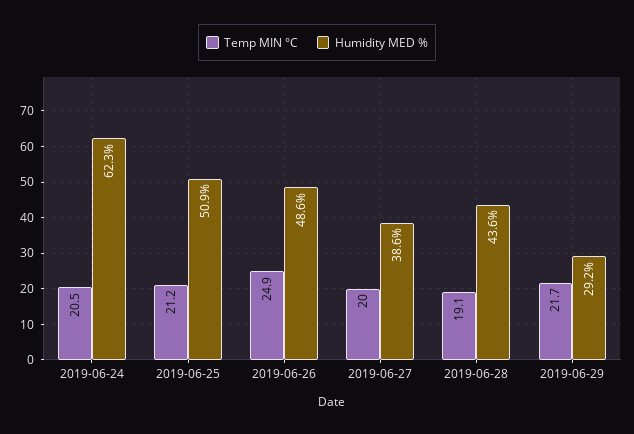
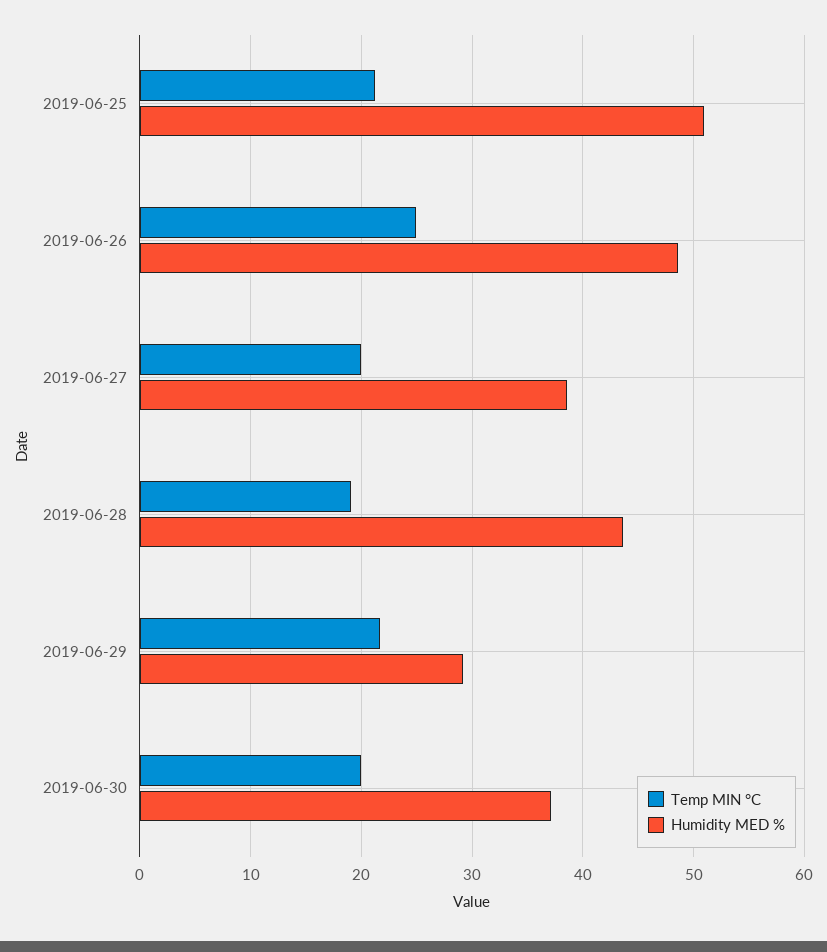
Temp MIN °C, 2019-06-24: 20.5 -> none
Humidity MED %, 2019-06-24: 62.3 -> none
Temp MIN °C, 2019-06-30: none -> 20
Humidity MED %, 2019-06-30: none -> 37

